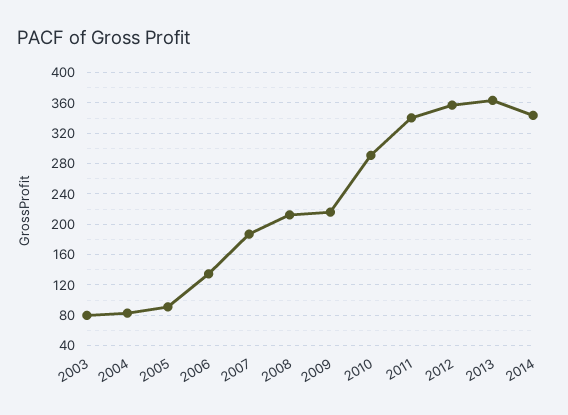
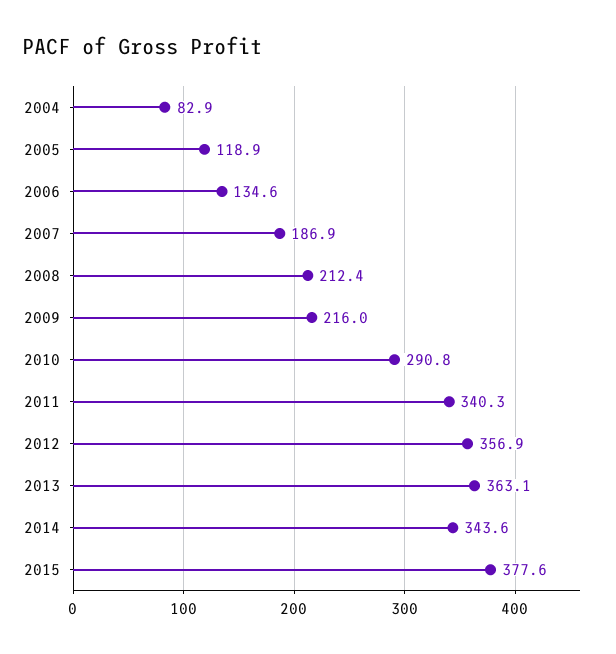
2003: 80 -> none
2005: 90 -> 118.9
2015: none -> 377.6

